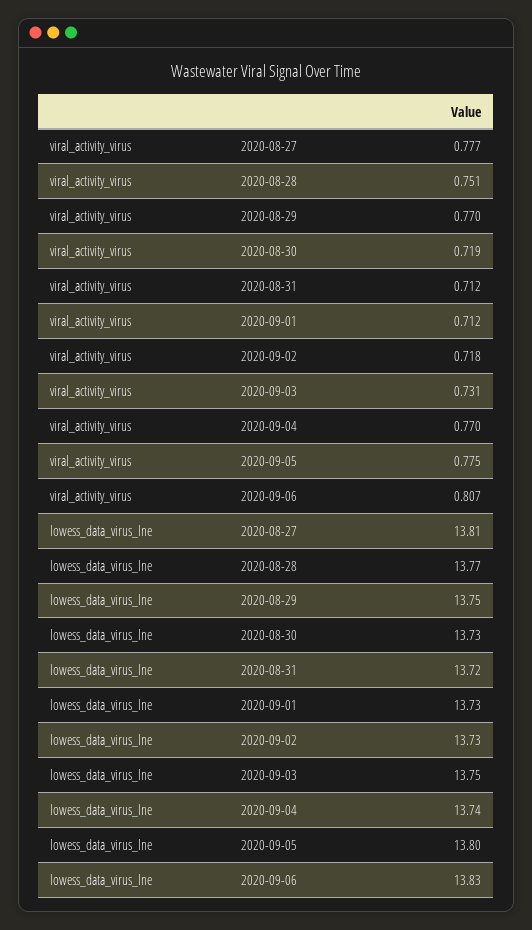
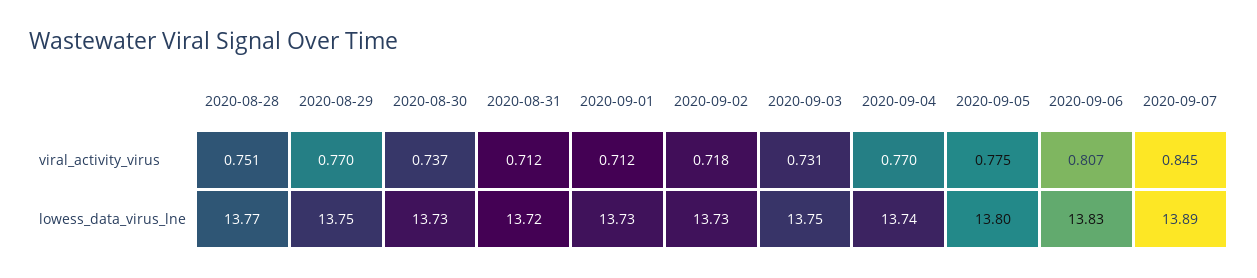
viral_activity_virus, 2020-08-27: 0.777 -> none
viral_activity_virus, 2020-08-30: 0.719 -> 0.737
lowess_data_virus_lne, 2020-08-27: 13.81 -> none
viral_activity_virus, 2020-09-07: none -> 0.845
lowess_data_virus_lne, 2020-09-07: none -> 13.89

